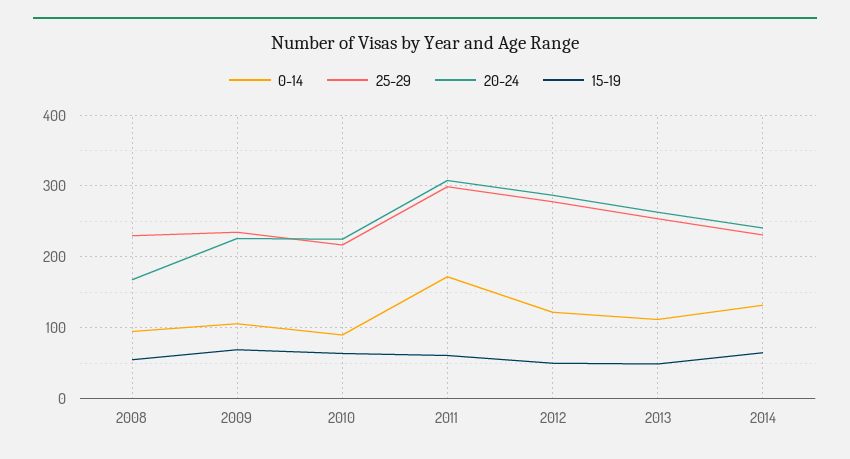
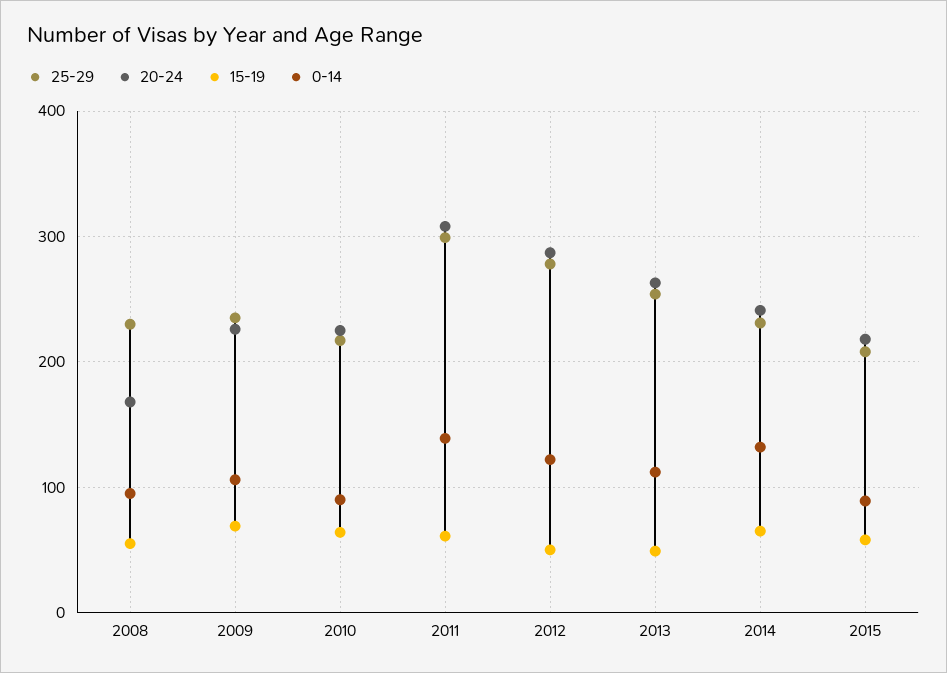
0-14, 2011: 170 -> 140
25-29, 2015: none -> 210
20-24, 2015: none -> 220
15-19, 2015: none -> 60
0-14, 2015: none -> 90

